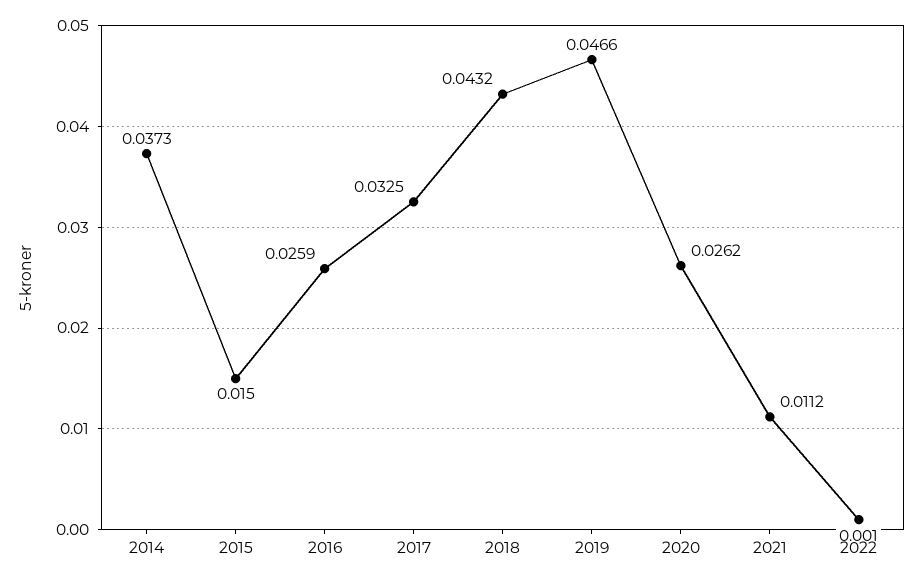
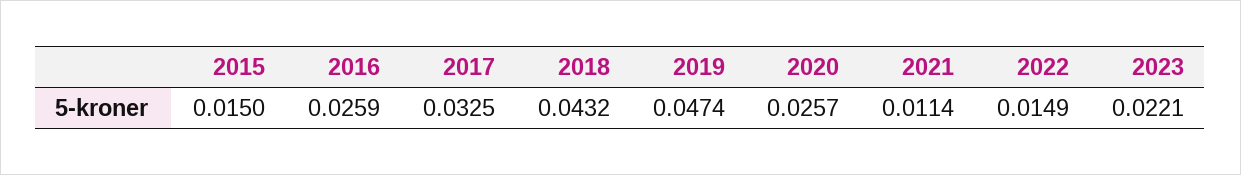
2014: 0.0373 -> none
2019: 0.0466 -> 0.0474
2020: 0.0262 -> 0.0257
2021: 0.0112 -> 0.0114
2022: 0.001 -> 0.0149
2023: none -> 0.0221

